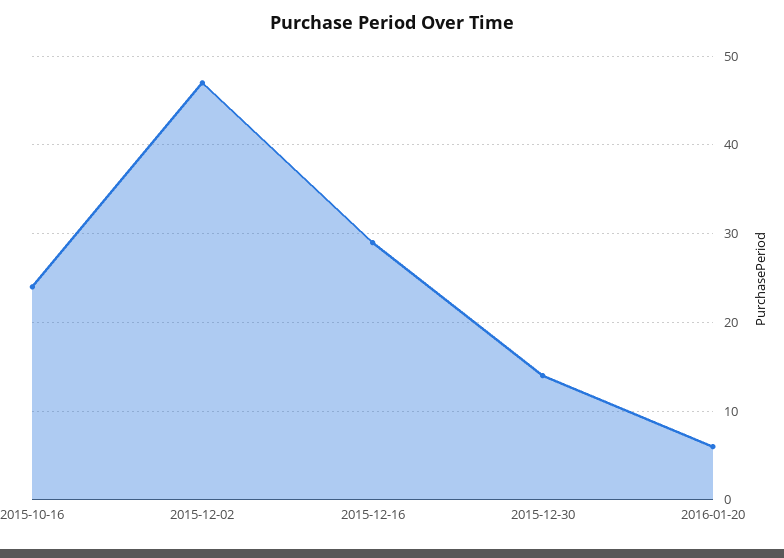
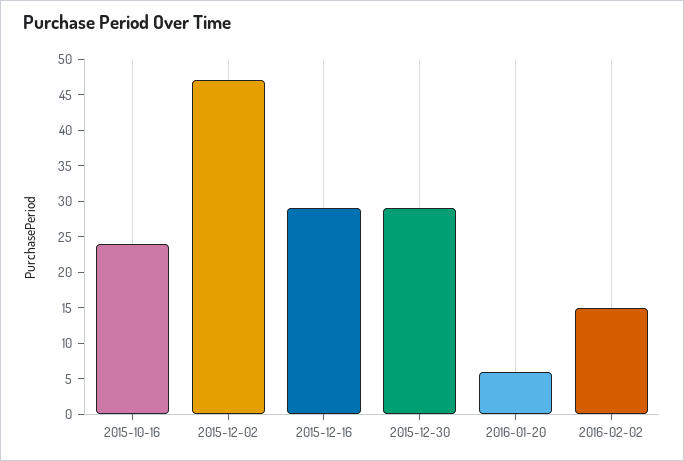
2015-12-30: 14 -> 30
2016-02-02: none -> 15

